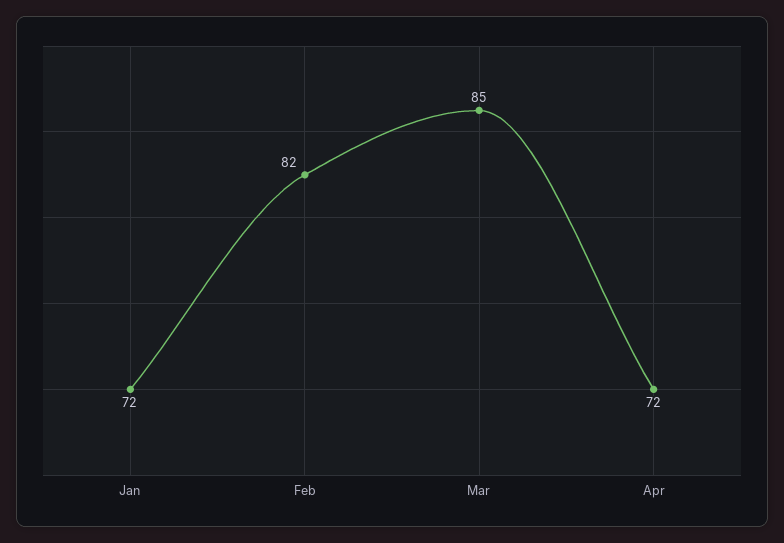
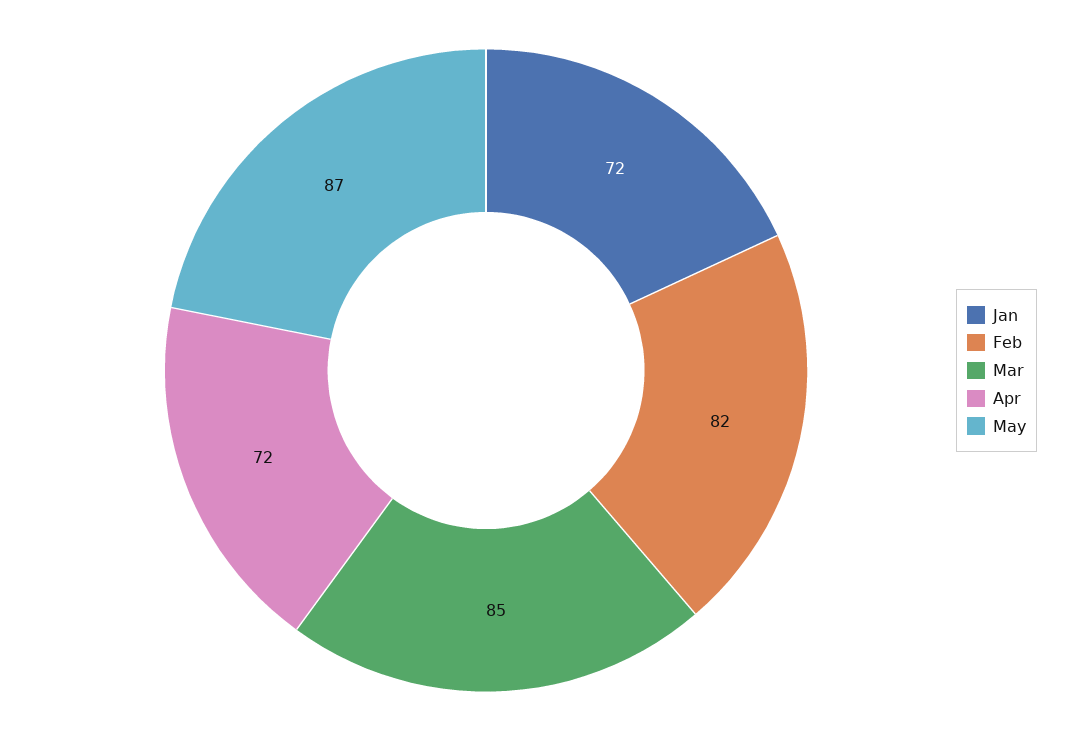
May: none -> 87

